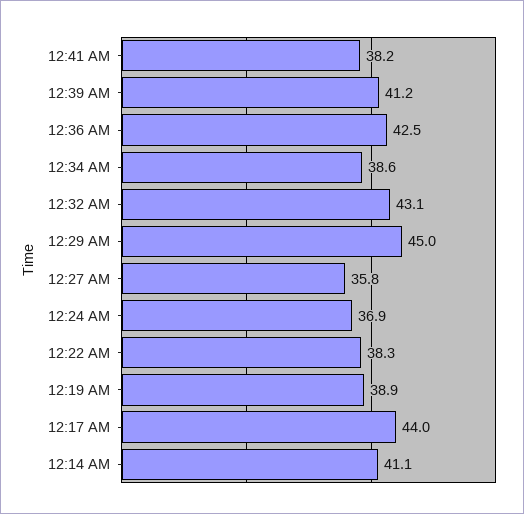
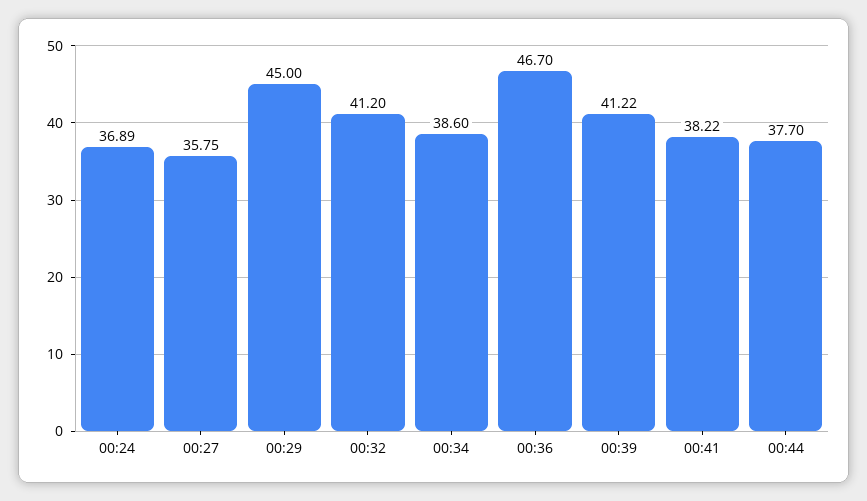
12:36 AM: 42.5 -> 46.7
12:32 AM: 43.1 -> 41.2
12:22 AM: 38.3 -> none
12:19 AM: 38.9 -> none
12:17 AM: 44 -> none
12:14 AM: 41.1 -> none
00:44: none -> 37.7

